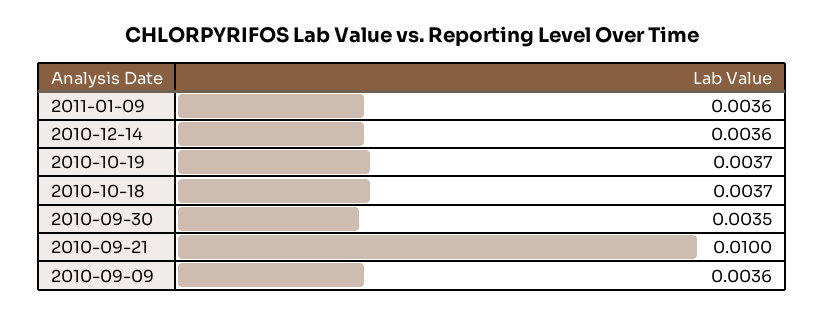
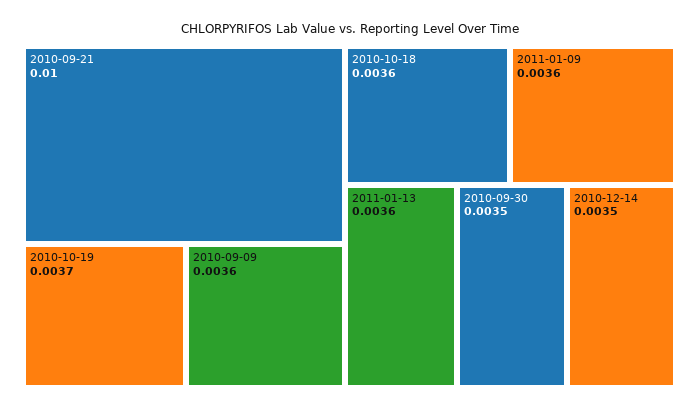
2010-12-14: 0.0036 -> 0.0035
2010-10-18: 0.0037 -> 0.0036
2011-01-13: none -> 0.0036

